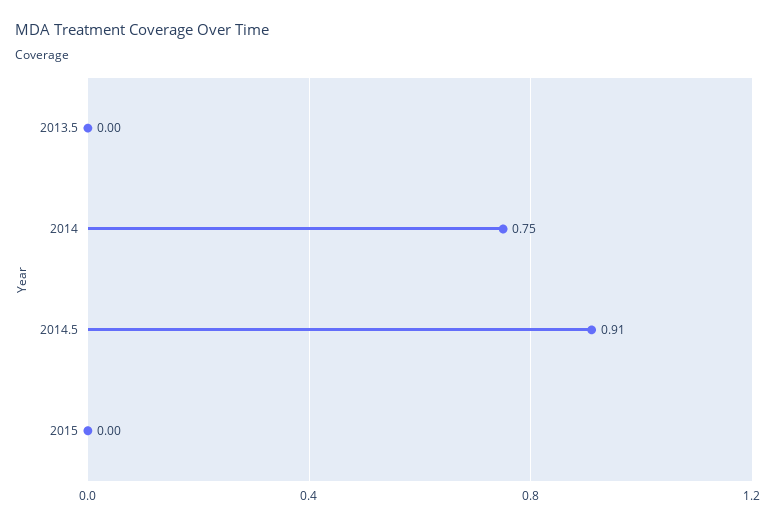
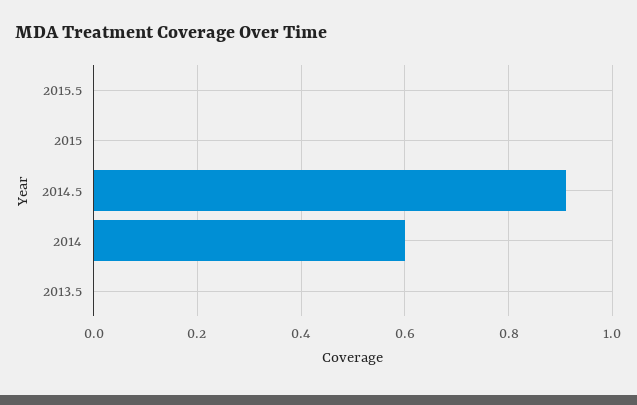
2014: 0.75 -> 0.6
2015.5: none -> 0

